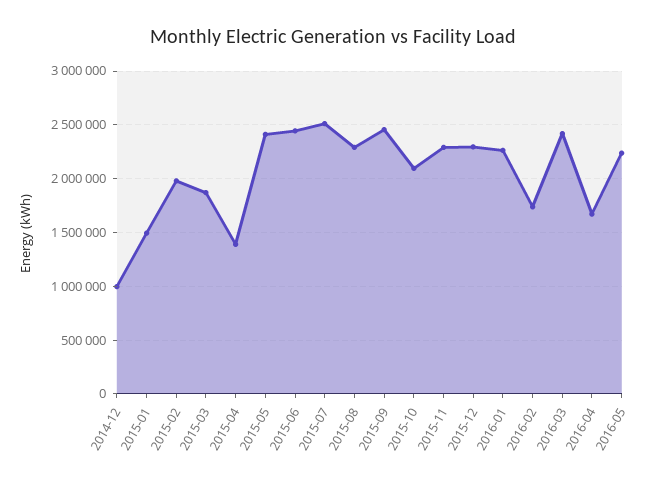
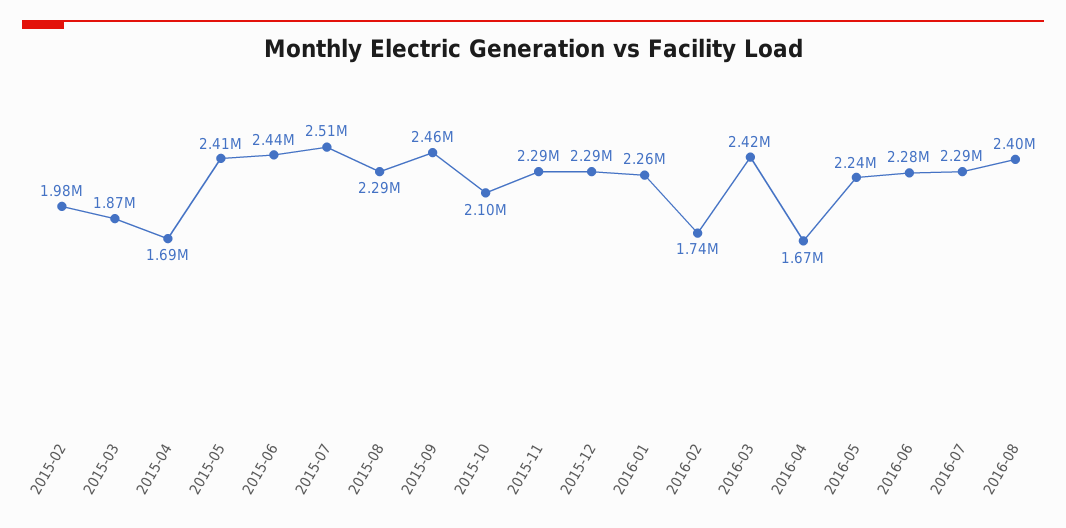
2014-12: 1000000 -> none
2015-01: 1500000 -> none
2015-04: 1400000 -> 1690000
2016-06: none -> 2280000
2016-07: none -> 2290000
2016-08: none -> 2400000

